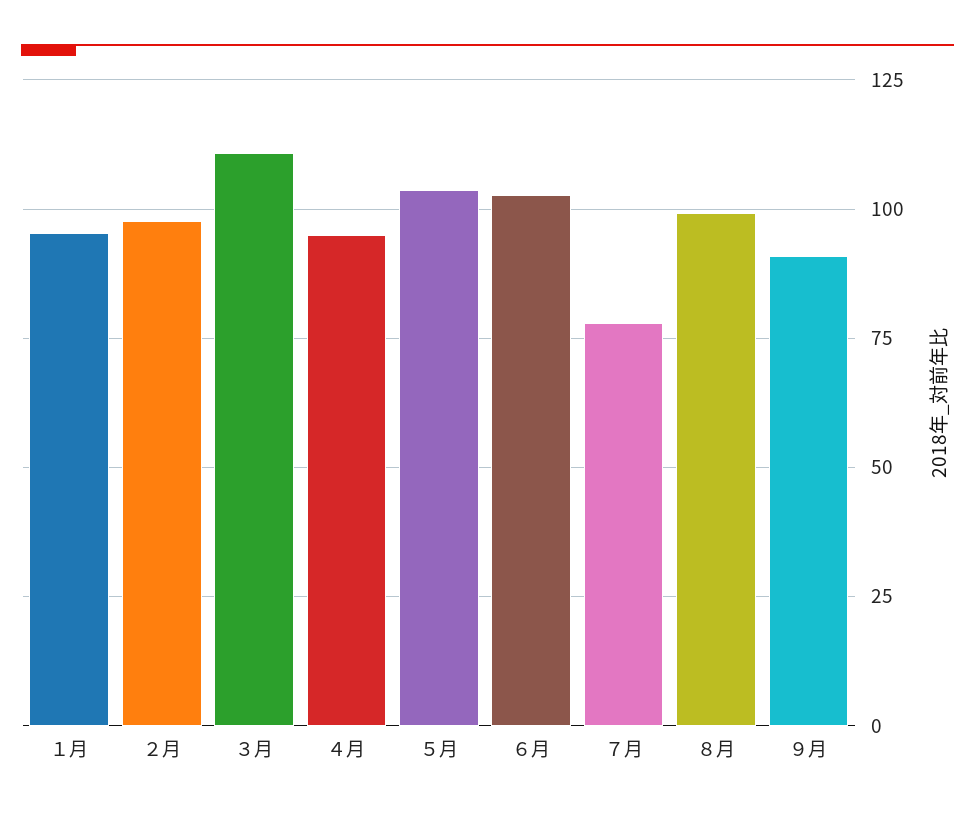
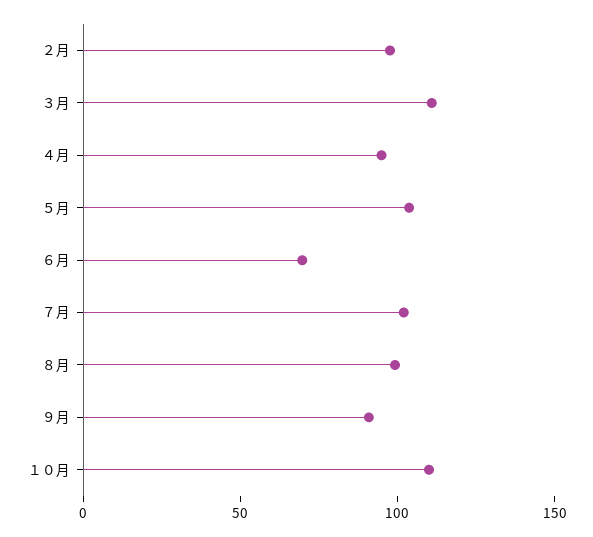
１月: 95 -> none
６月: 102.5 -> 70
７月: 77.5 -> 100
１０月: none -> 110

